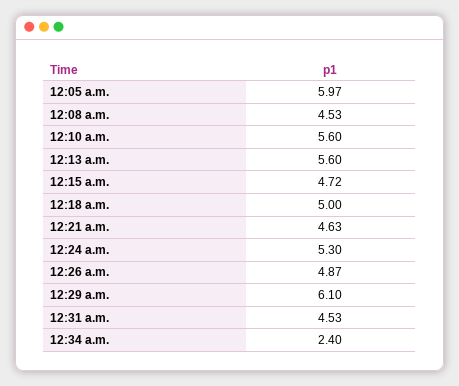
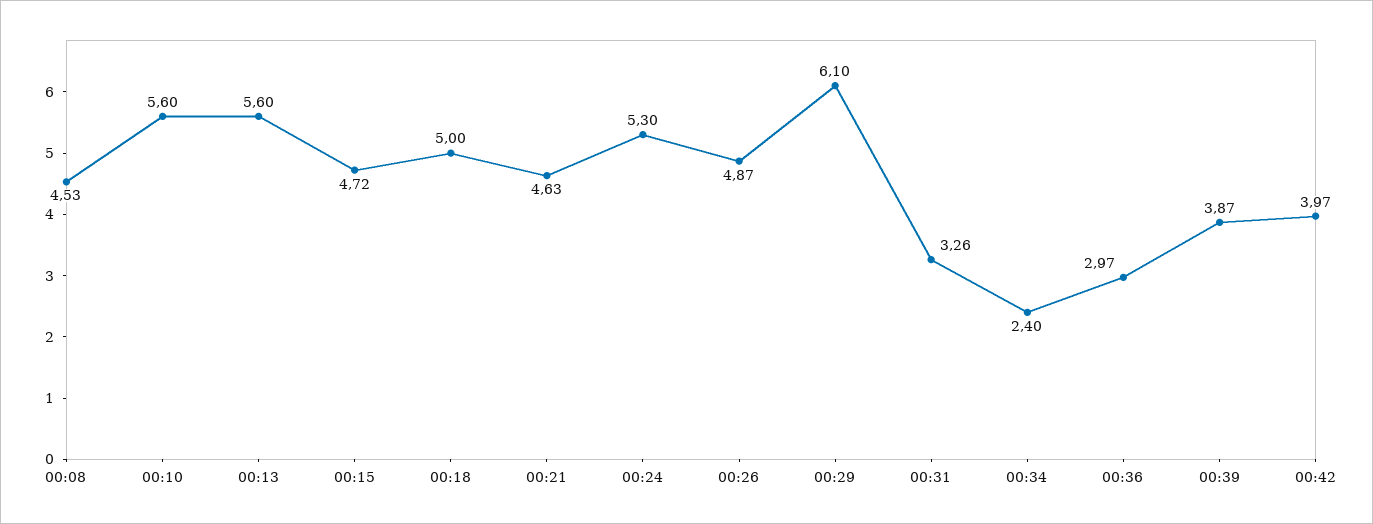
12:05 a.m.: 5.97 -> none
12:31 a.m.: 4.53 -> 3.26
00:36: none -> 2.97
00:39: none -> 3.87
00:42: none -> 3.97

